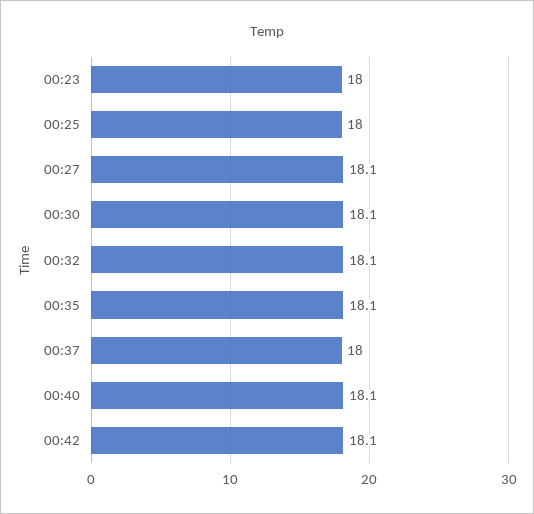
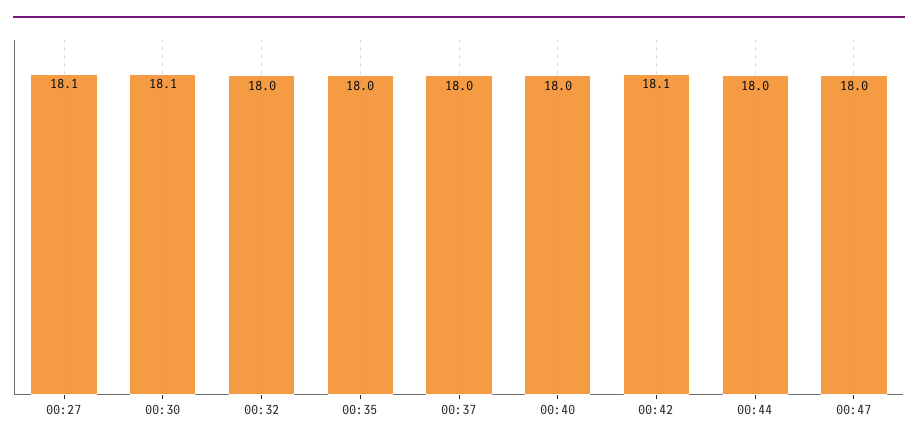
00:23: 18 -> none
00:25: 18 -> none
00:32: 18.1 -> 18
00:35: 18.1 -> 18
00:40: 18.1 -> 18
00:44: none -> 18
00:47: none -> 18

